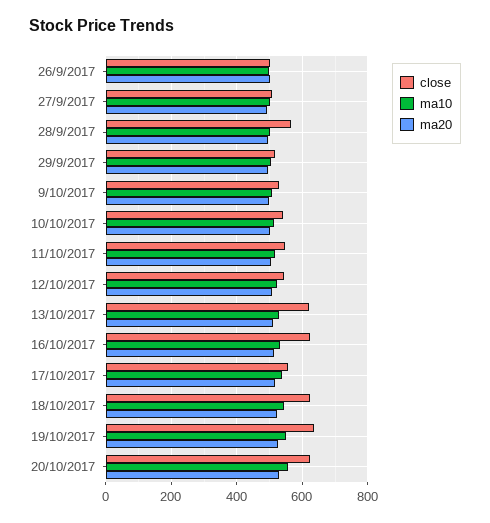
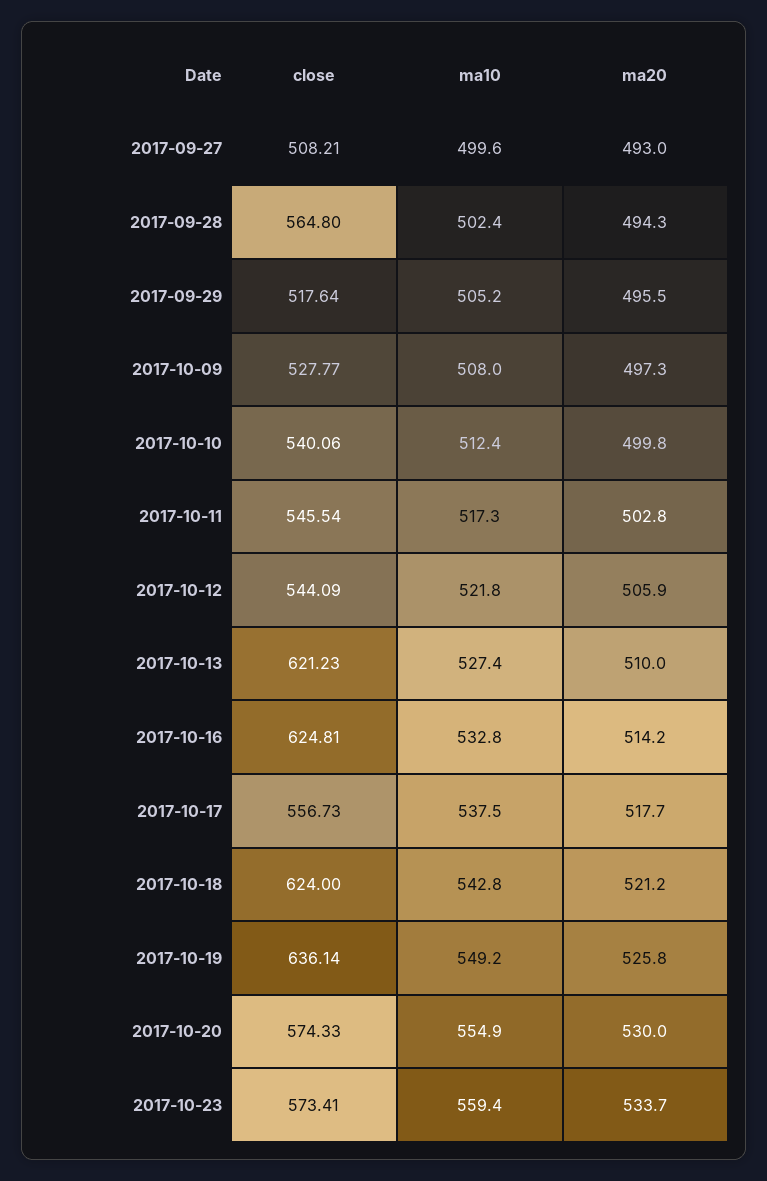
close, 26/9/2017: 500 -> none
ma10, 26/9/2017: 500 -> none
ma20, 26/9/2017: 500 -> none
close, 20/10/2017: 620 -> 574.33
close, 2017-10-23: none -> 573.41
ma10, 2017-10-23: none -> 559.4
ma20, 2017-10-23: none -> 533.7

